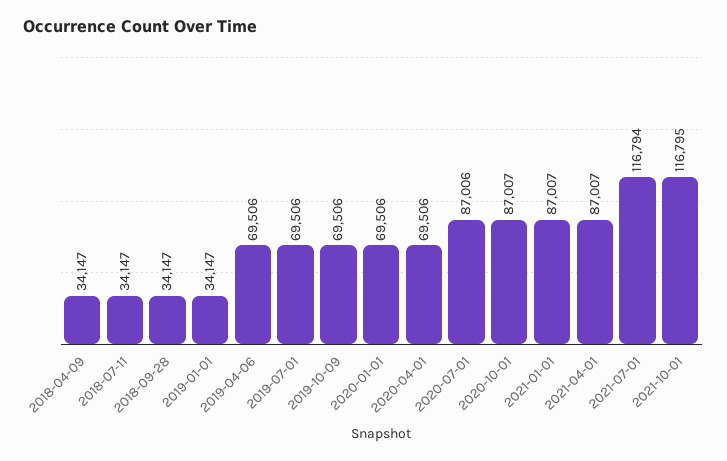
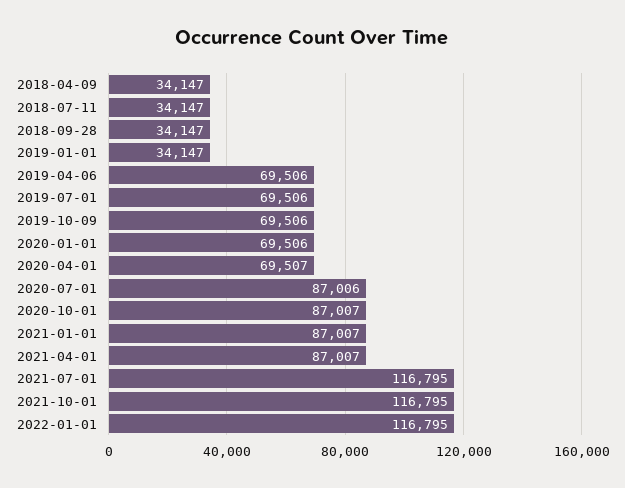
2020-04-01: 69506 -> 69507
2021-07-01: 116794 -> 116795
2022-01-01: none -> 116795

